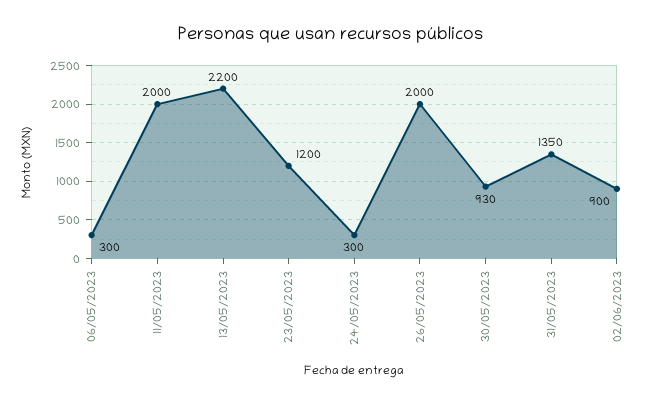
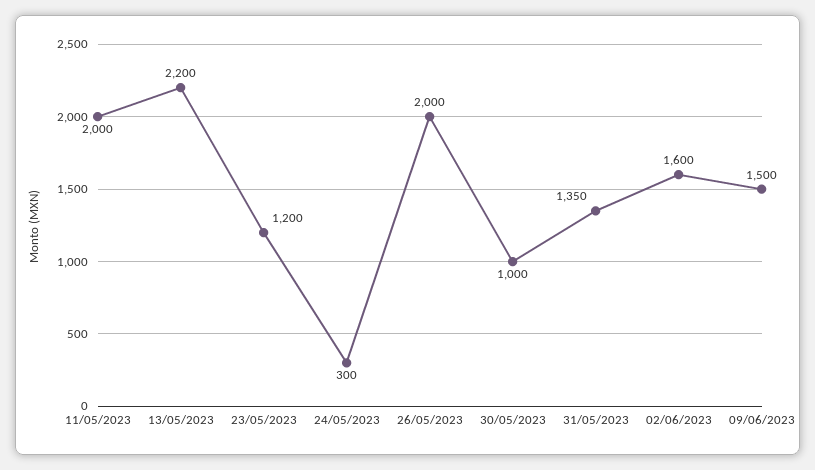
06/05/2023: 300 -> none
30/05/2023: 930 -> 1000
02/06/2023: 900 -> 1600
09/06/2023: none -> 1500

